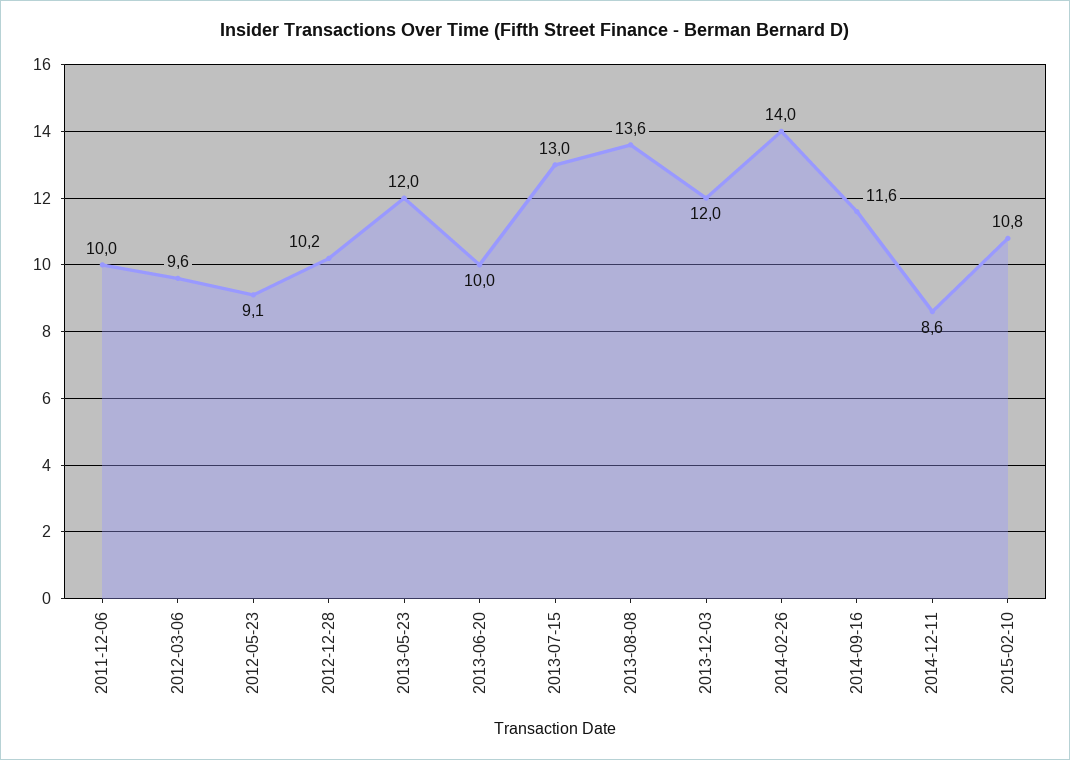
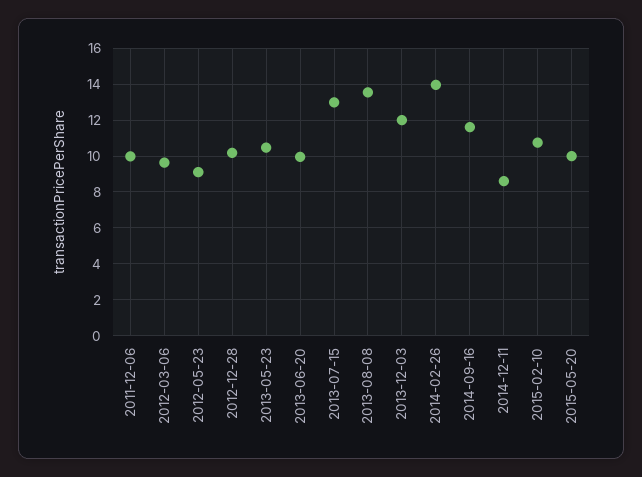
2013-05-23: 12 -> 10.5
2015-05-20: none -> 10

